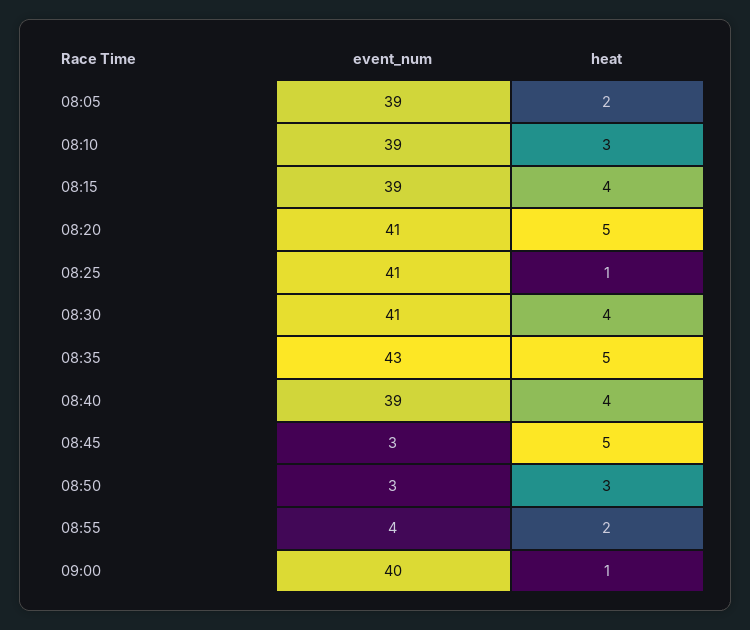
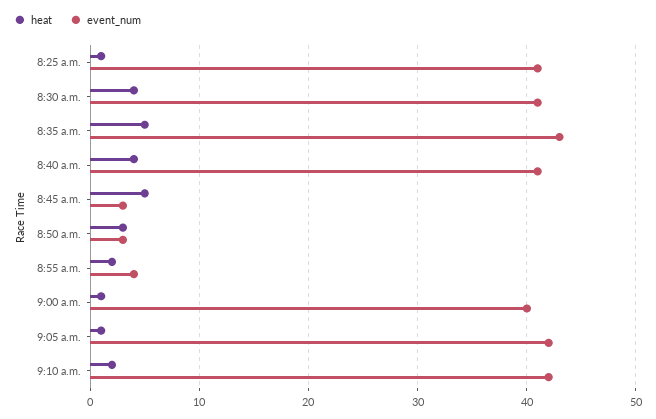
event_num, 08:05: 39 -> none
heat, 08:05: 2 -> none
event_num, 08:10: 39 -> none
heat, 08:10: 3 -> none
event_num, 08:15: 39 -> none
heat, 08:15: 4 -> none
event_num, 08:20: 41 -> none
heat, 08:20: 5 -> none
event_num, 08:40: 39 -> 41
heat, 9:05 a.m.: none -> 1
event_num, 9:05 a.m.: none -> 42
heat, 9:10 a.m.: none -> 2
event_num, 9:10 a.m.: none -> 42

